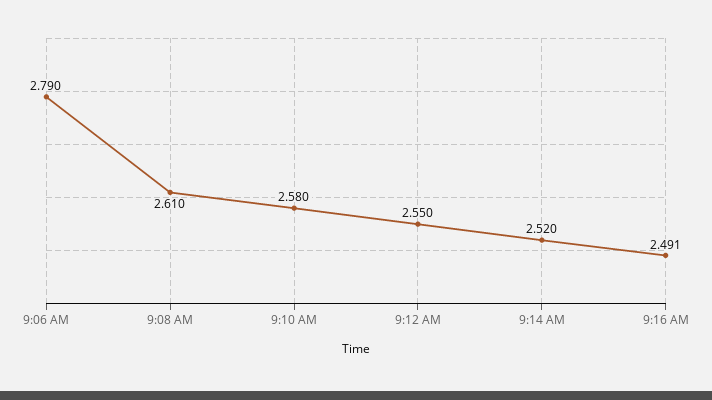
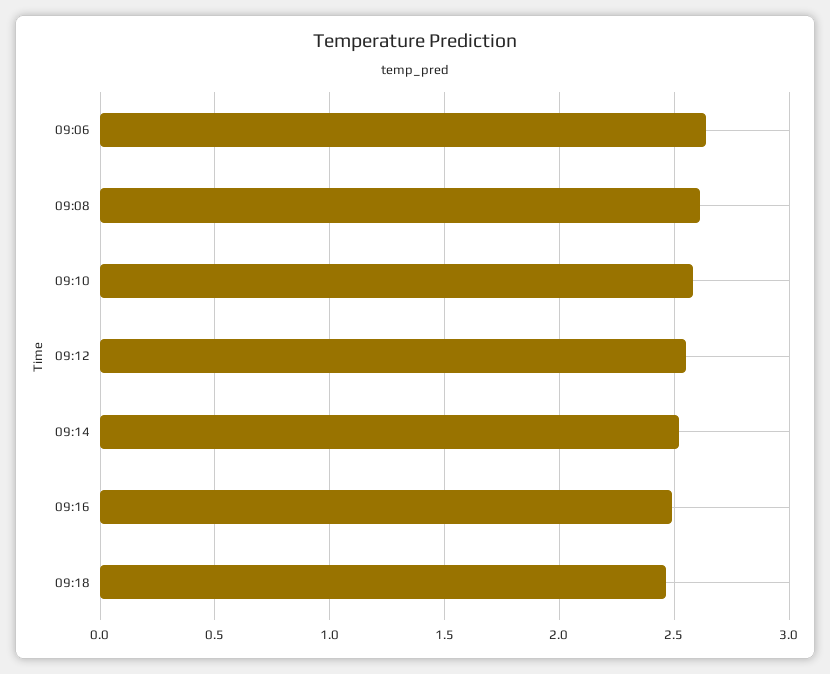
9:06 AM: 2.79 -> 2.65
09:18: none -> 2.45

